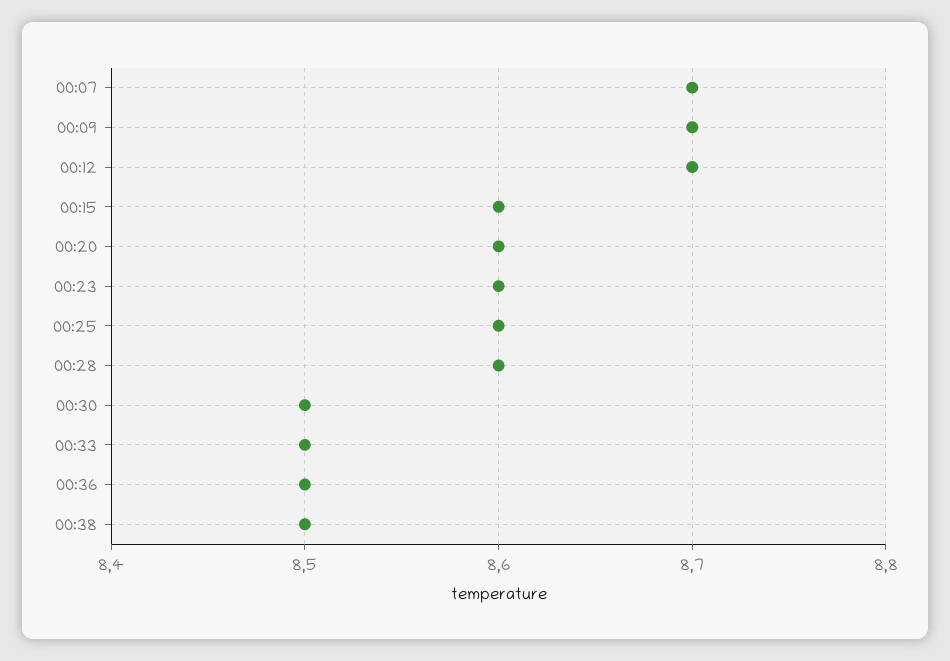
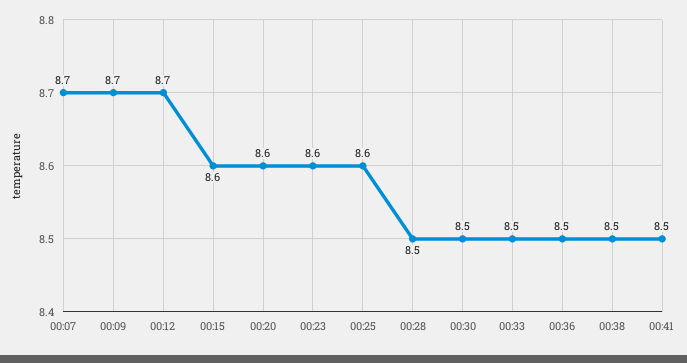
00:28: 8.6 -> 8.5
00:41: none -> 8.5

